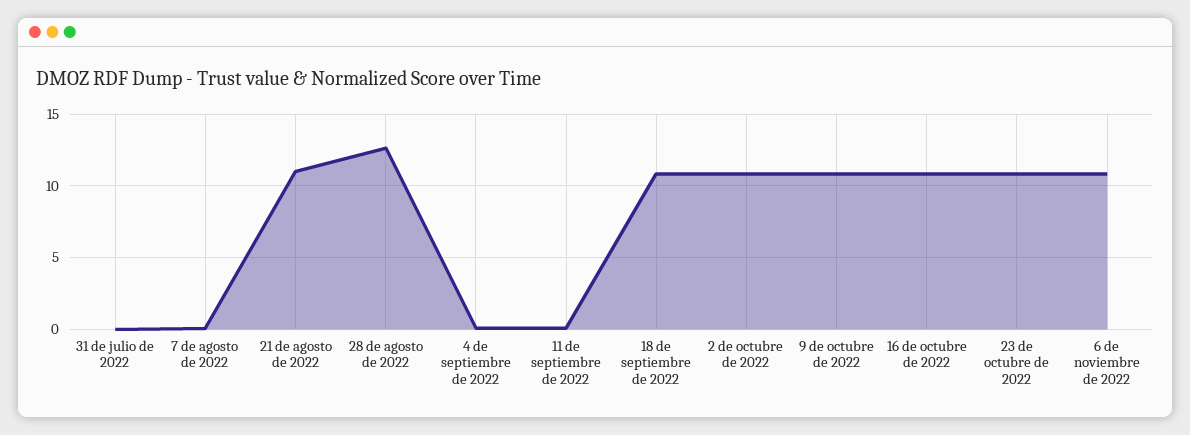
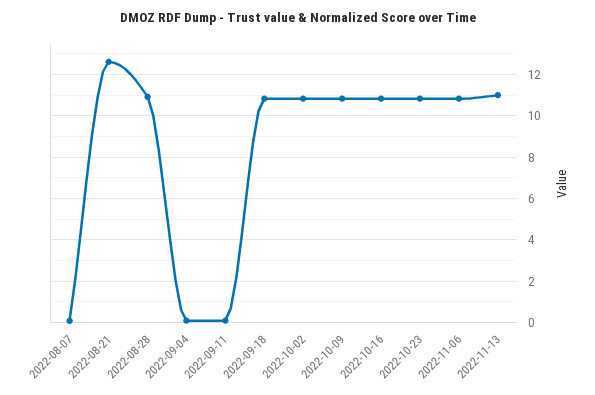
31 de julio de 2022: 0 -> none
21 de agosto de 2022: 11 -> 12.5
28 de agosto de 2022: 12.5 -> 11
2022-11-13: none -> 11

